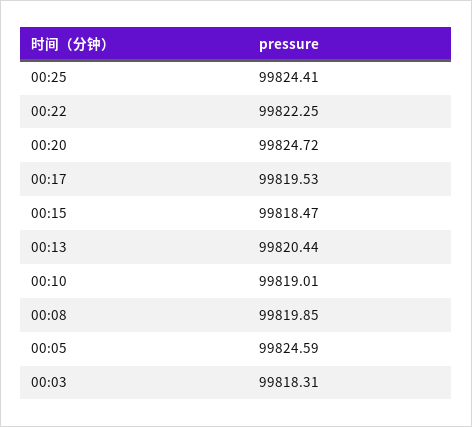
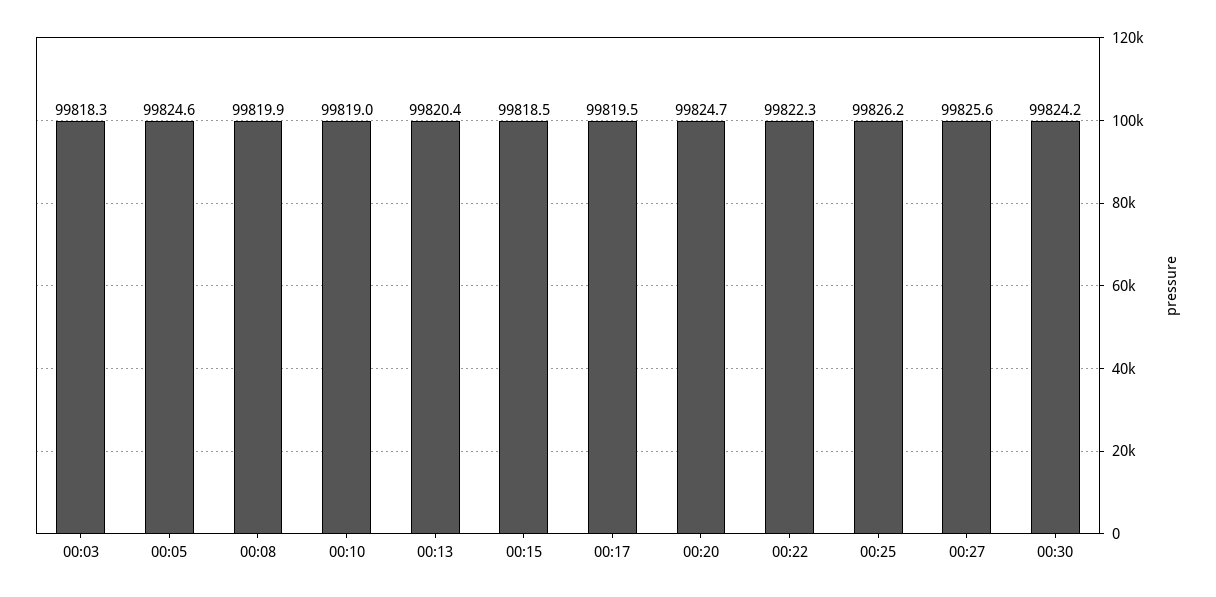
00:25: 99824.41 -> 99826.2
00:27: none -> 99825.6
00:30: none -> 99824.2

